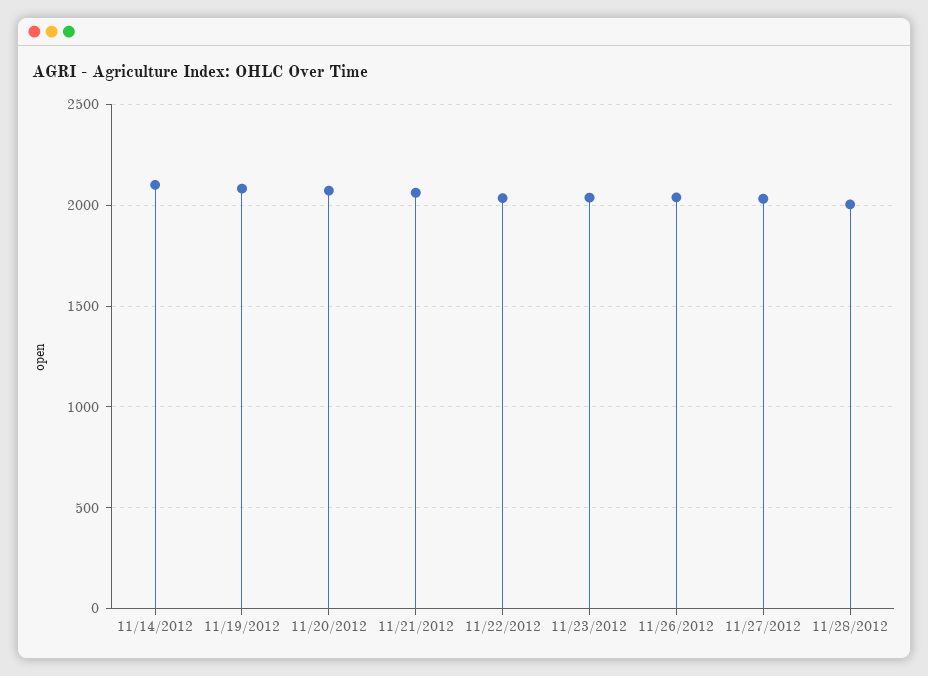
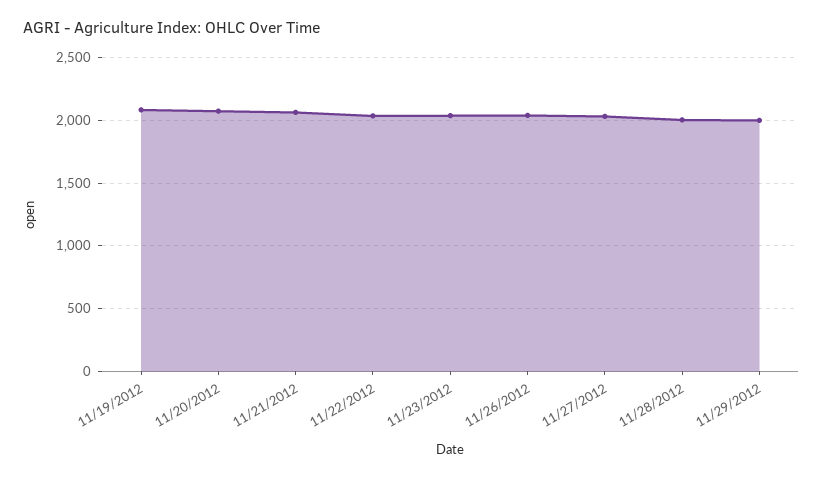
11/14/2012: 2100 -> none
11/29/2012: none -> 2000

